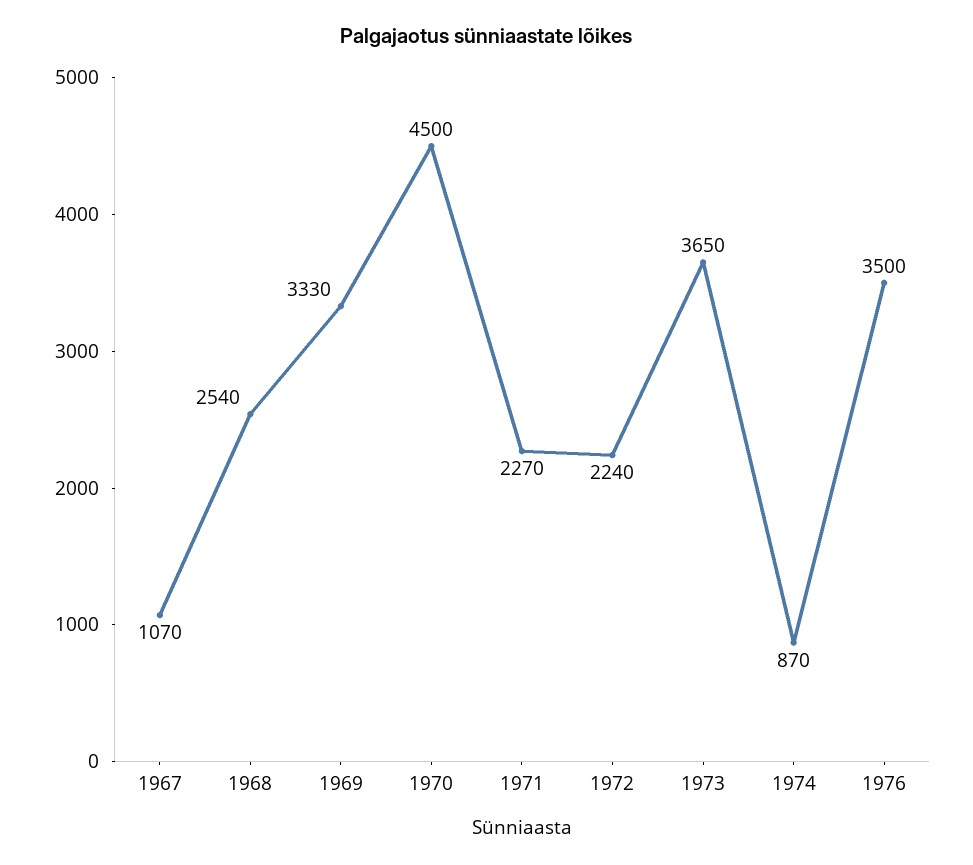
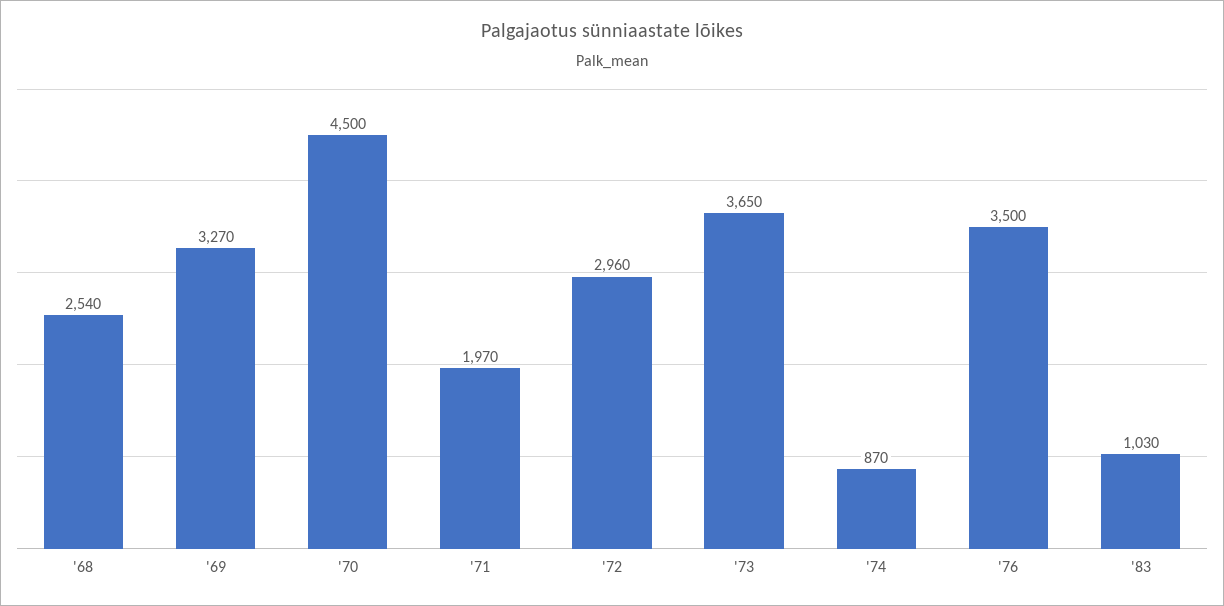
1967: 1070 -> none
1969: 3330 -> 3270
1971: 2270 -> 1970
1972: 2240 -> 2960
'83: none -> 1030

